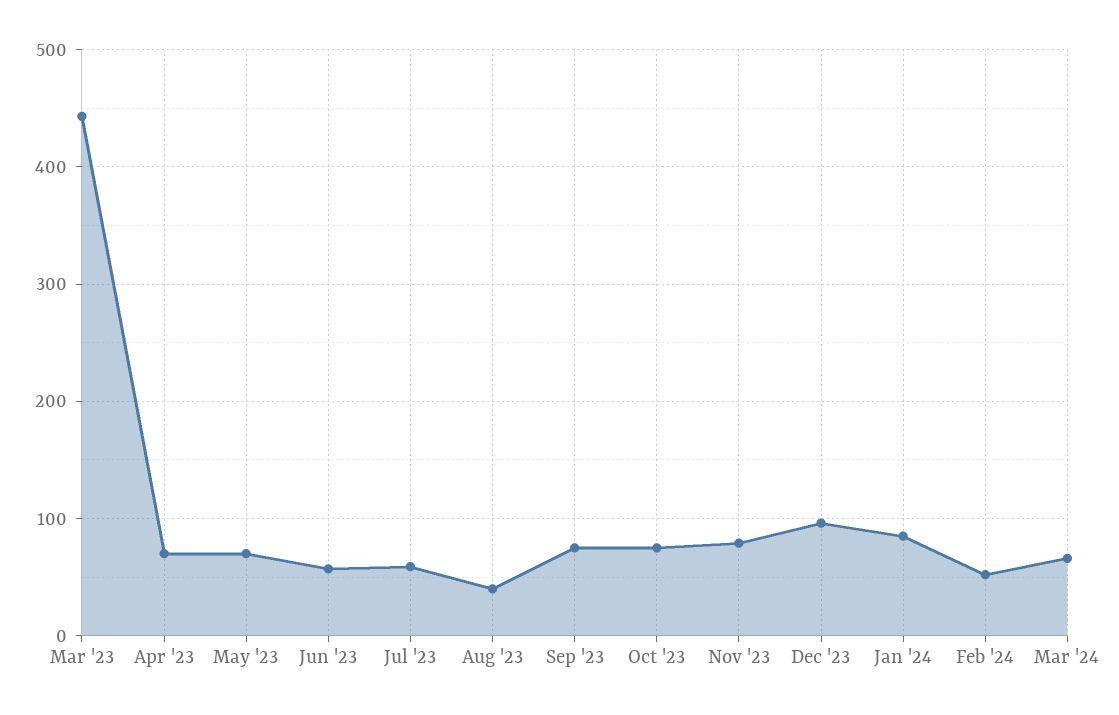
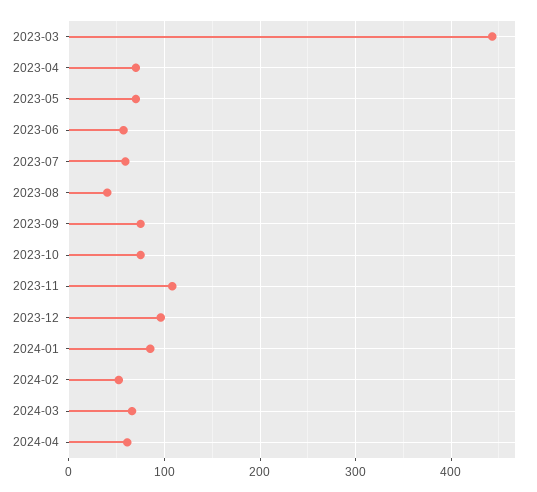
Nov '23: 80 -> 110
2024-04: none -> 60

